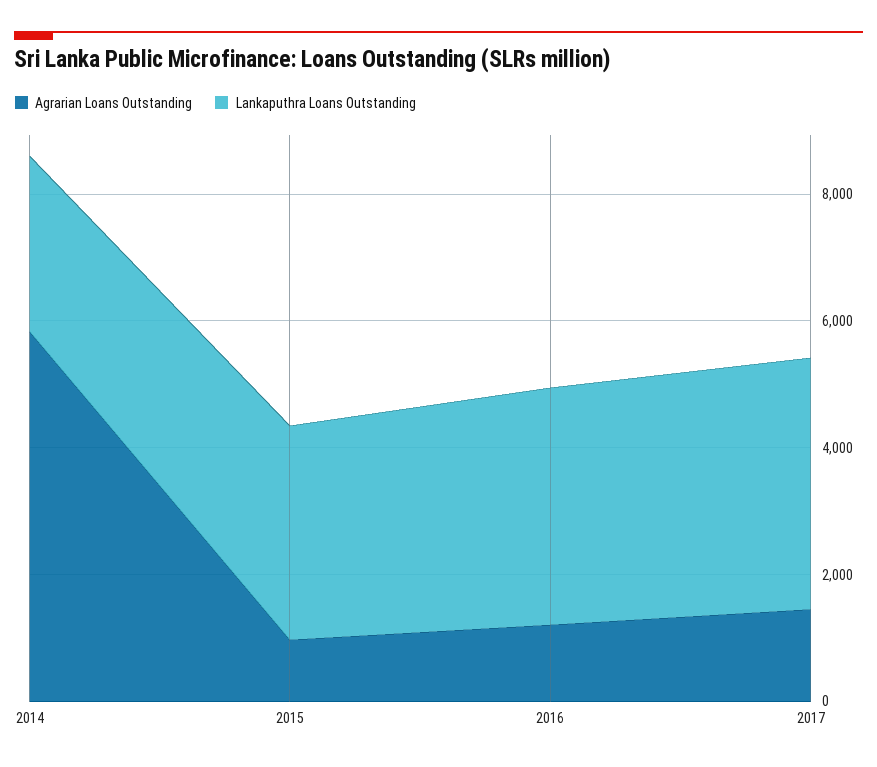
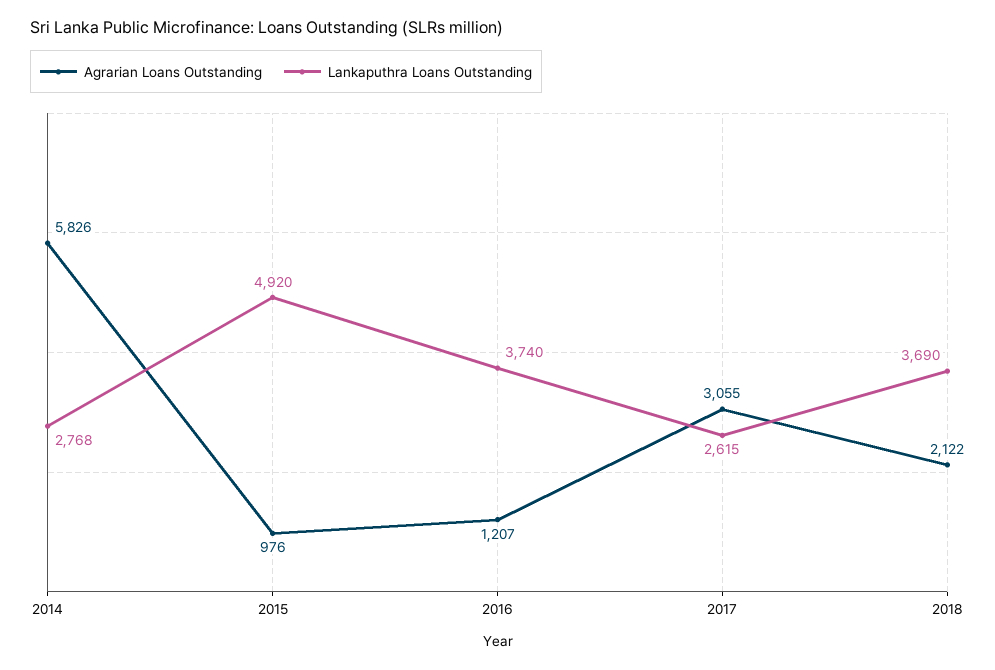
Lankaputhra Loans Outstanding, 2015: 3500 -> 4920
Agrarian Loans Outstanding, 2017: 1500 -> 3055
Lankaputhra Loans Outstanding, 2017: 4000 -> 2615
Agrarian Loans Outstanding, 2018: none -> 2122
Lankaputhra Loans Outstanding, 2018: none -> 3690

